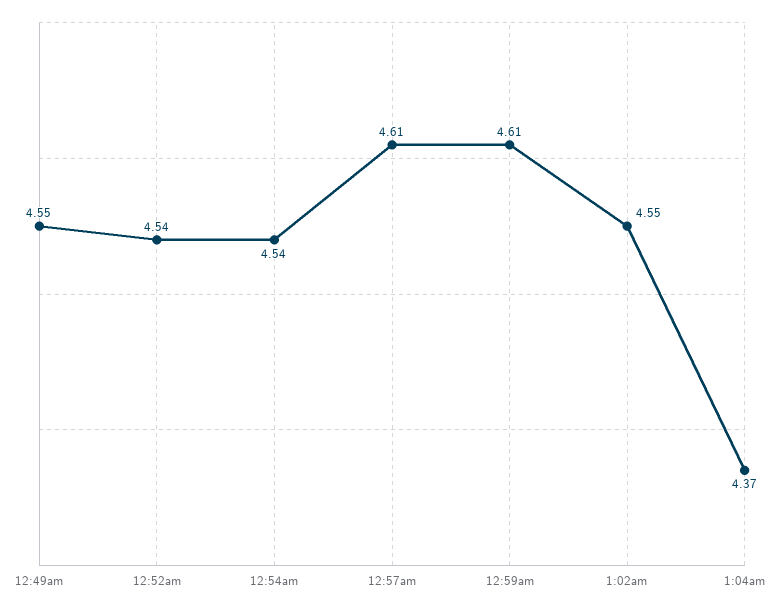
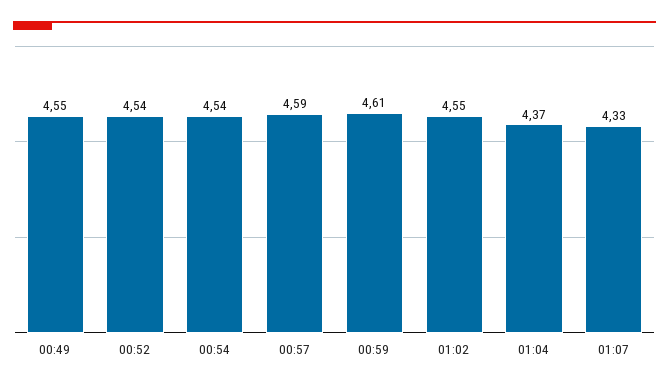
12:57am: 4.61 -> 4.59
01:07: none -> 4.33

